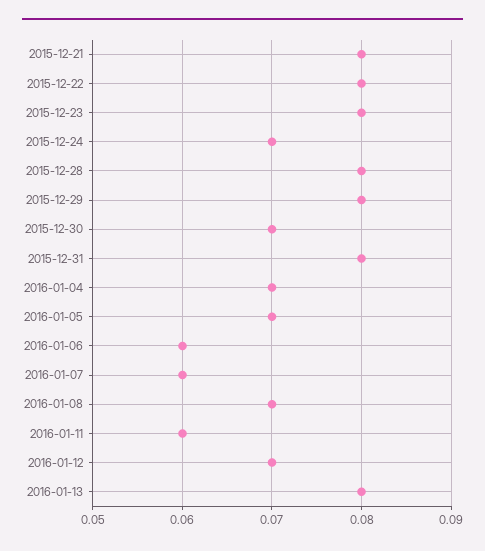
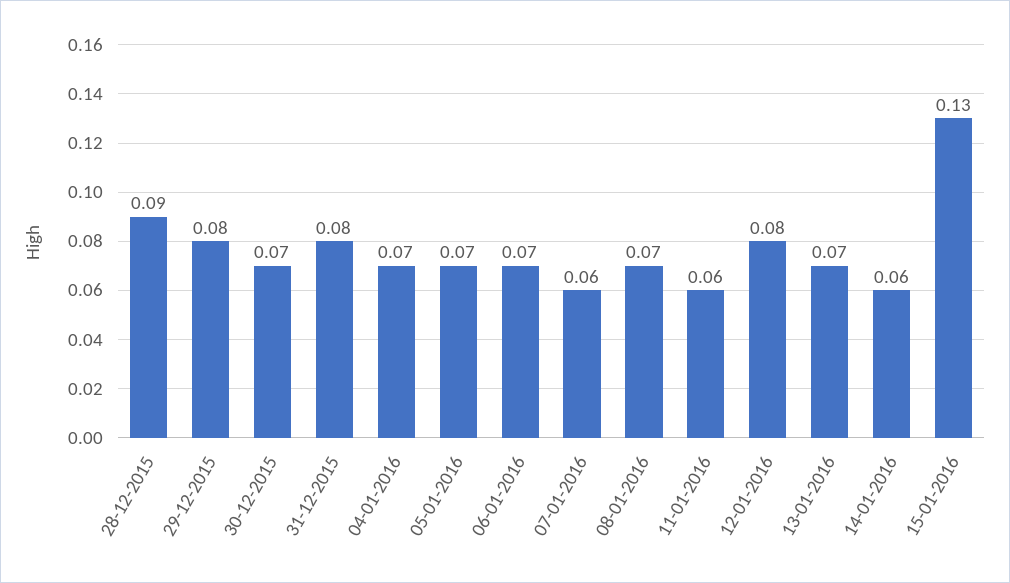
2015-12-21: 0.08 -> none
2015-12-22: 0.08 -> none
2015-12-23: 0.08 -> none
2015-12-24: 0.07 -> none
2015-12-28: 0.08 -> 0.09
2016-01-06: 0.06 -> 0.07
2016-01-12: 0.07 -> 0.08
2016-01-13: 0.08 -> 0.07
14-01-2016: none -> 0.06
15-01-2016: none -> 0.13

